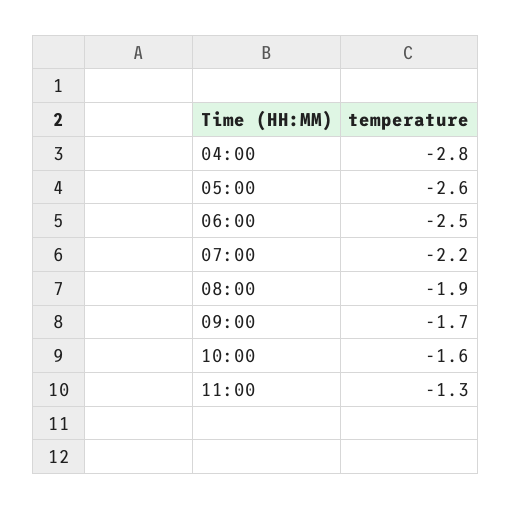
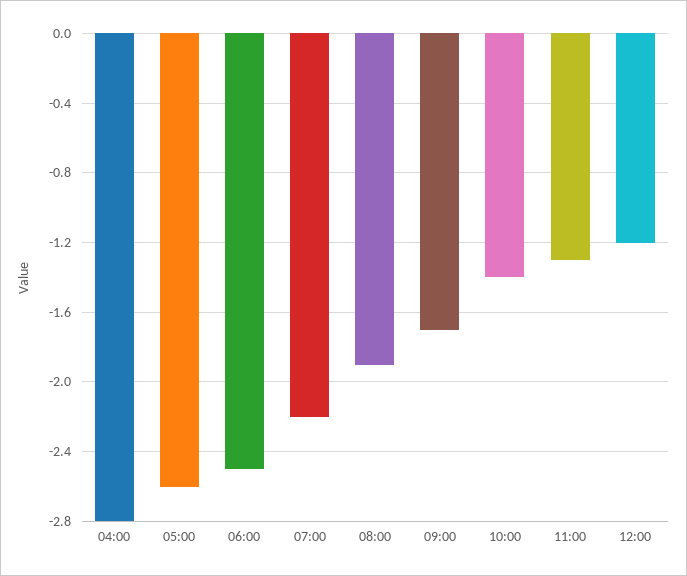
10:00: -1.6 -> -1.4
12:00: none -> -1.2

